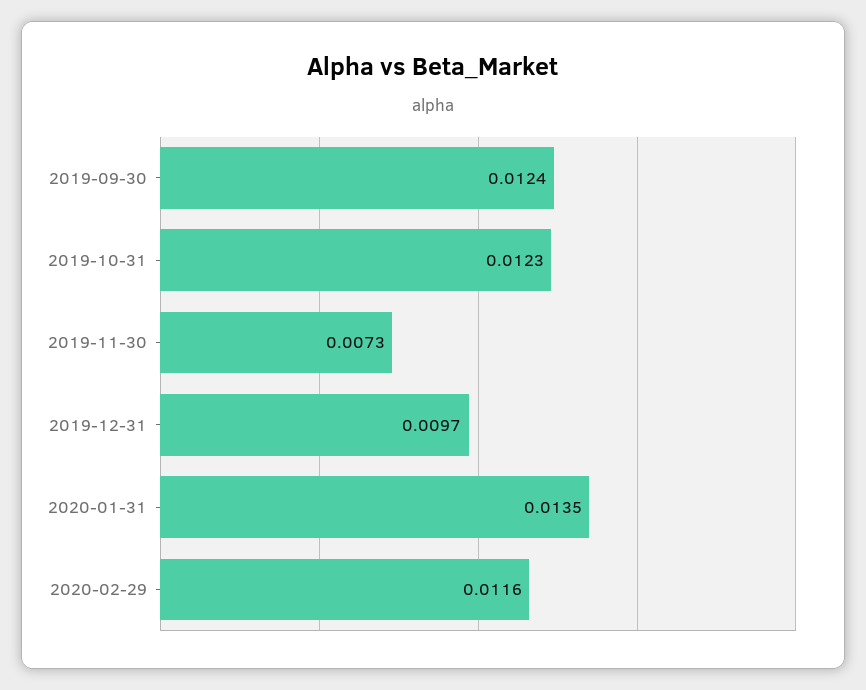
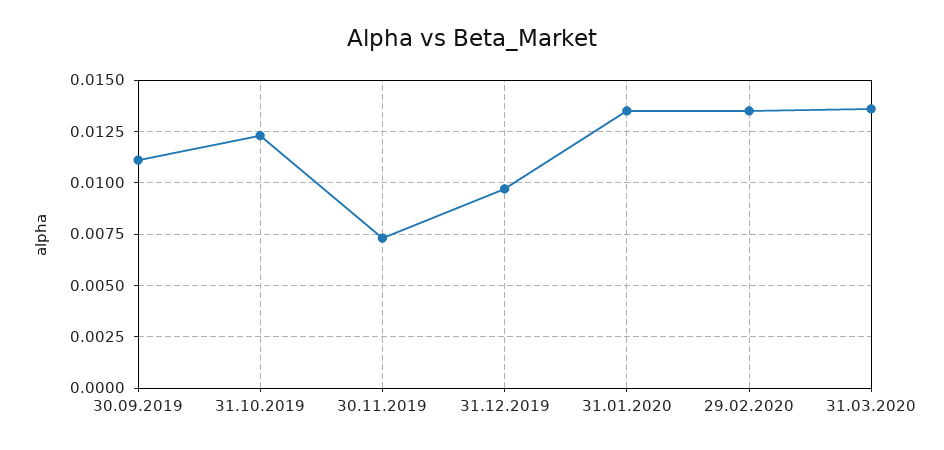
2019-09-30: 0.0124 -> 0.011
2020-02-29: 0.0116 -> 0.0135
31.03.2020: none -> 0.0135

